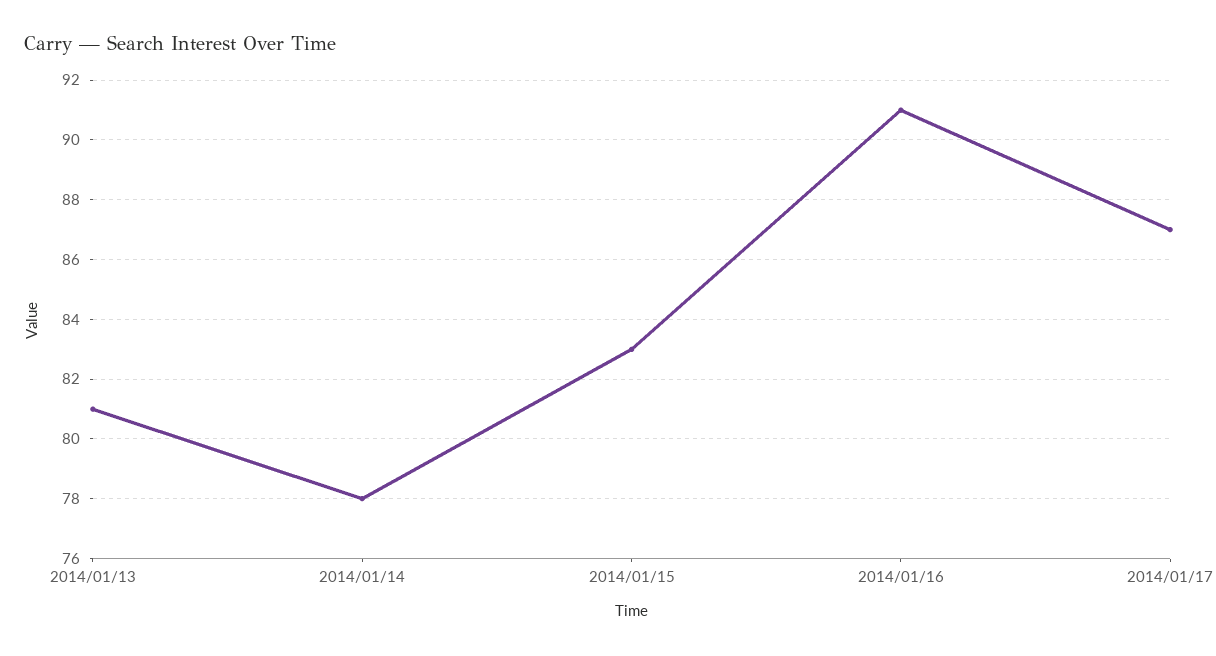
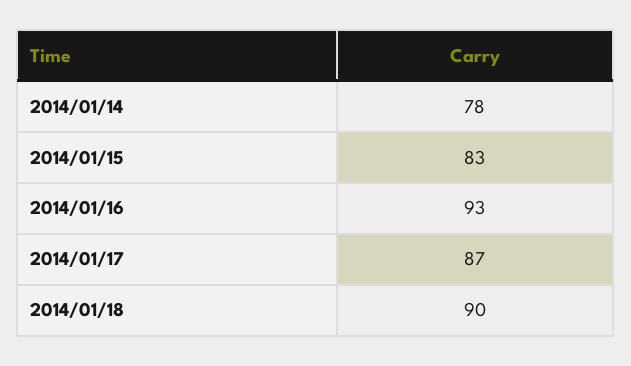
2014/01/13: 81 -> none
2014/01/16: 91 -> 93
2014/01/18: none -> 90

